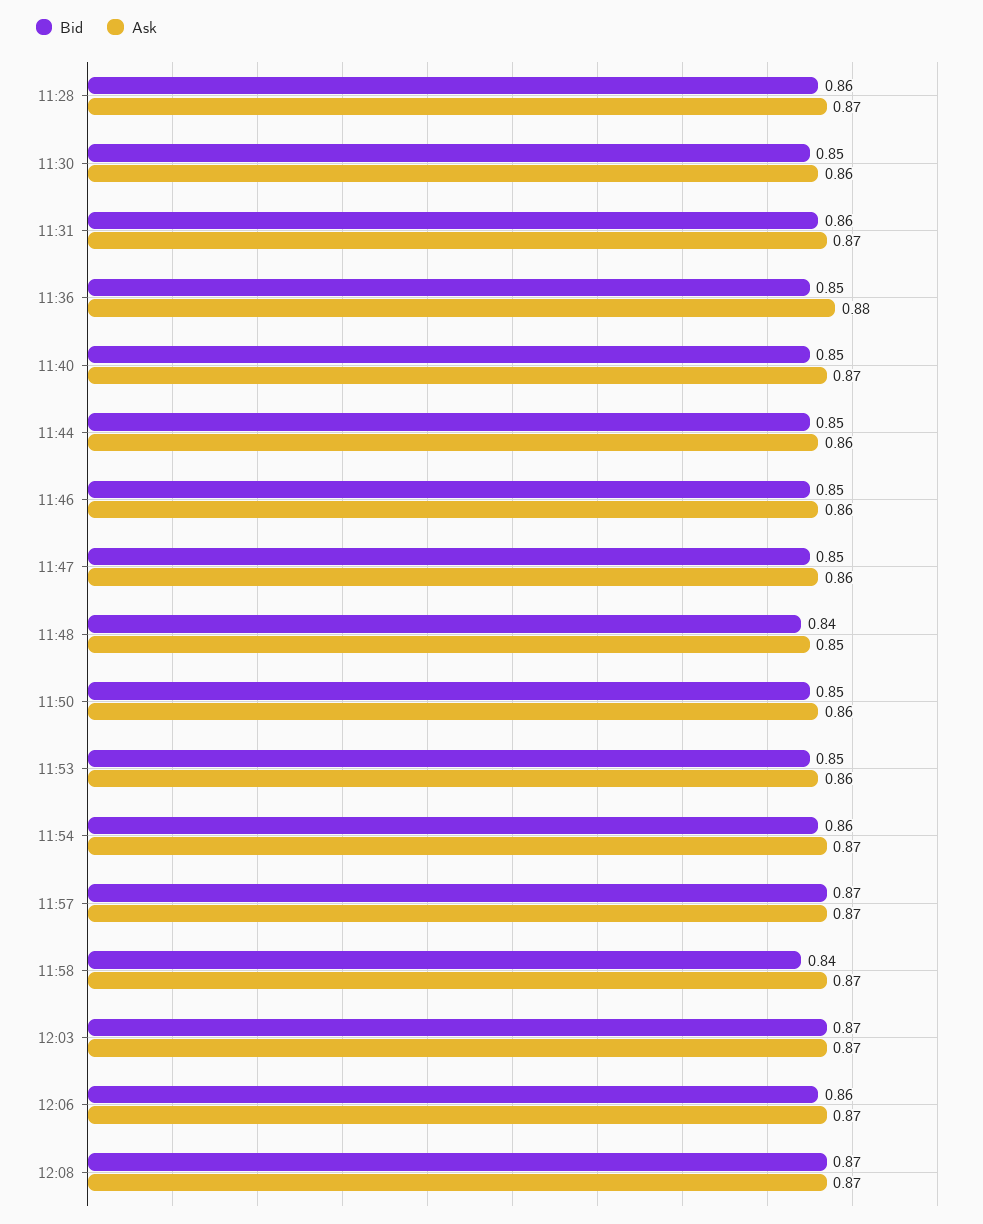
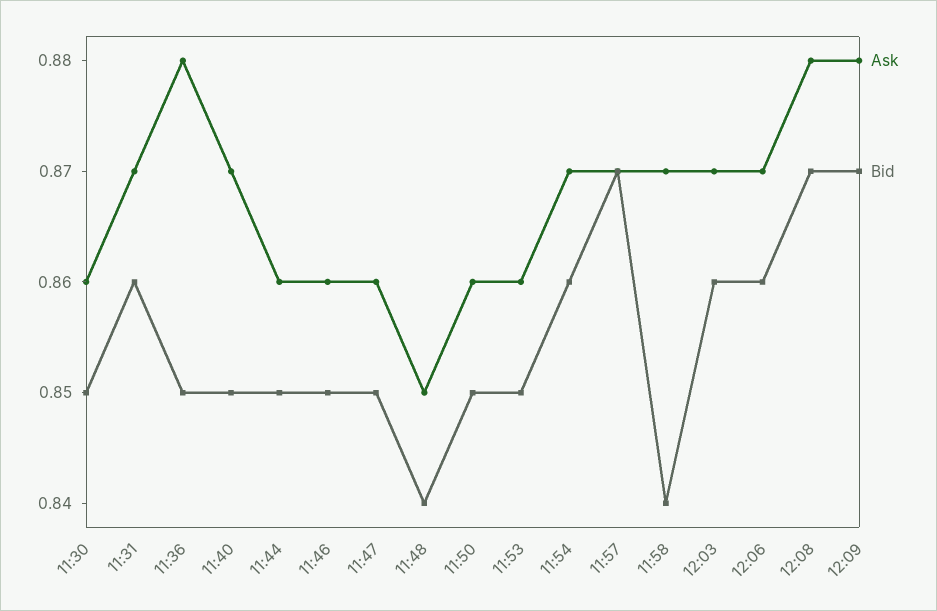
Bid, 11:28: 0.86 -> none
Ask, 11:28: 0.87 -> none
Bid, 12:03: 0.87 -> 0.86
Ask, 12:08: 0.87 -> 0.88
Ask, 12:09: none -> 0.88
Bid, 12:09: none -> 0.87

